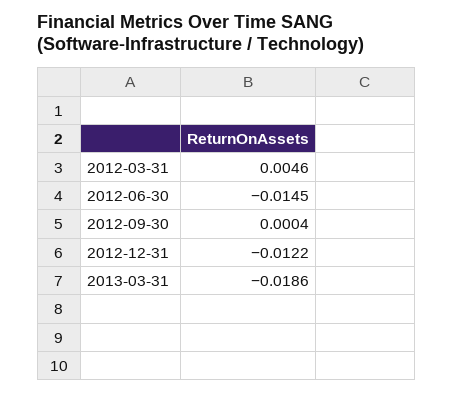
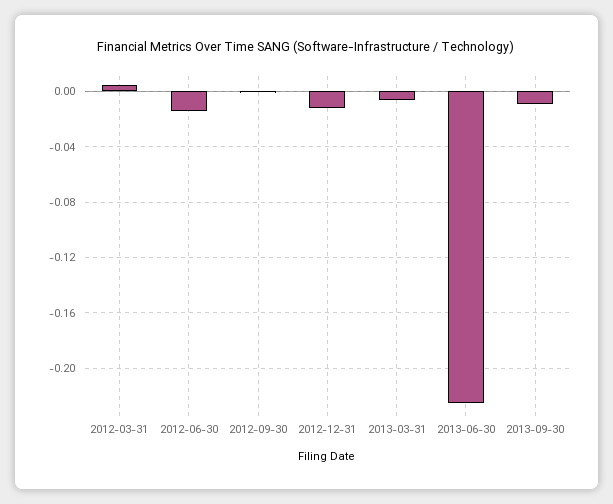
2013-03-31: -0.0186 -> -0.005
2013-06-30: none -> -0.225
2013-09-30: none -> -0.01

